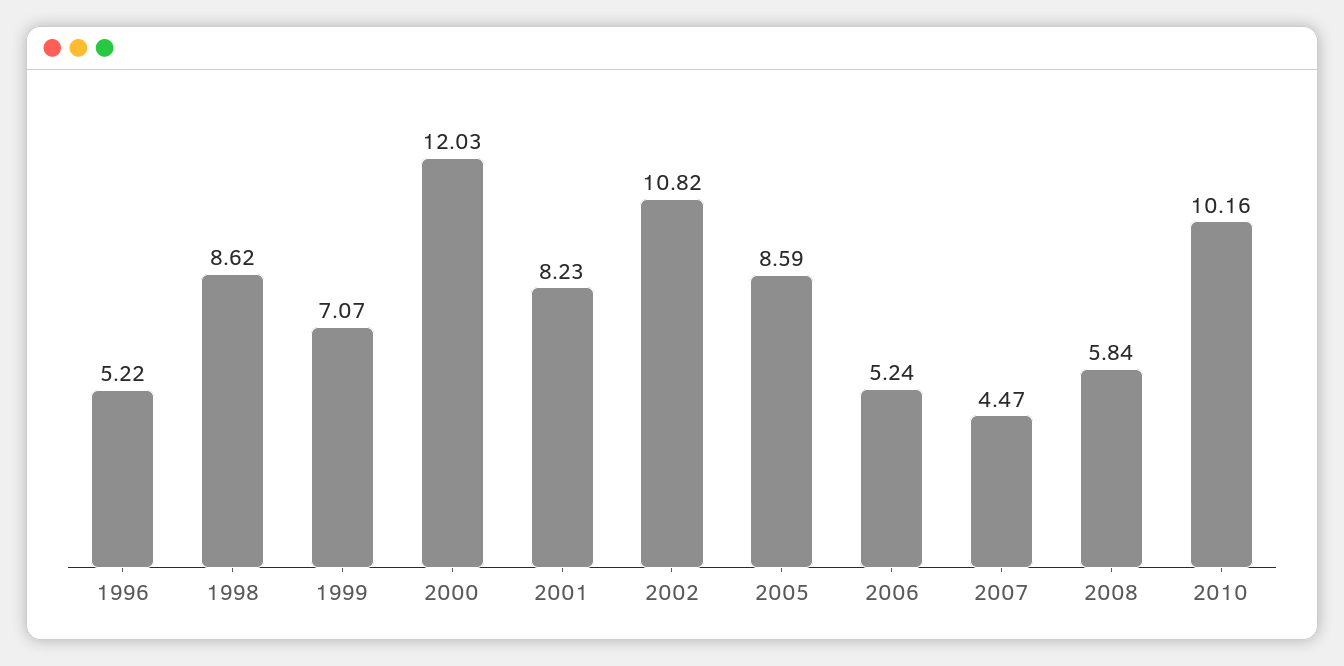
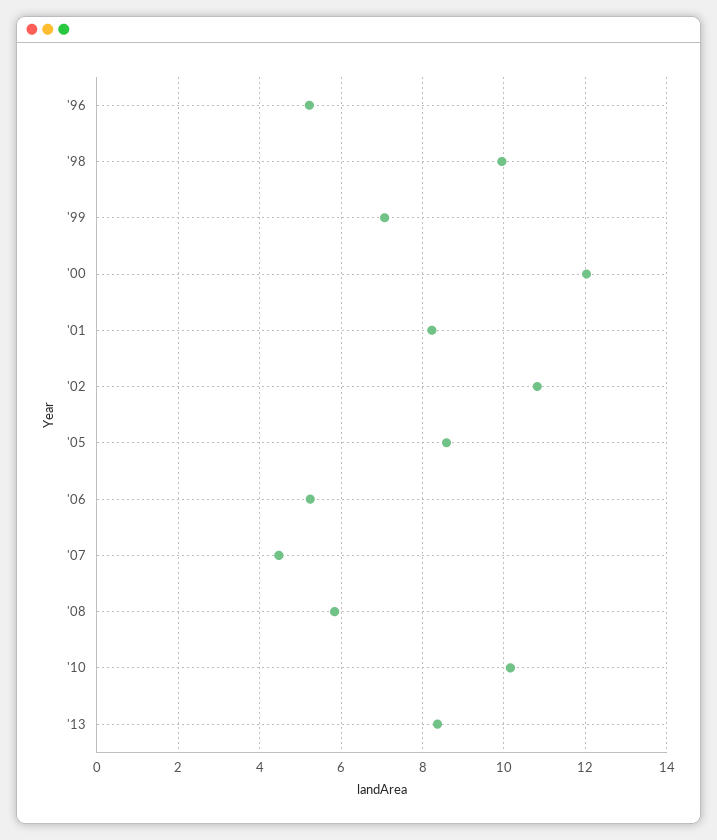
1998: 8.62 -> 10
'13: none -> 8.4

